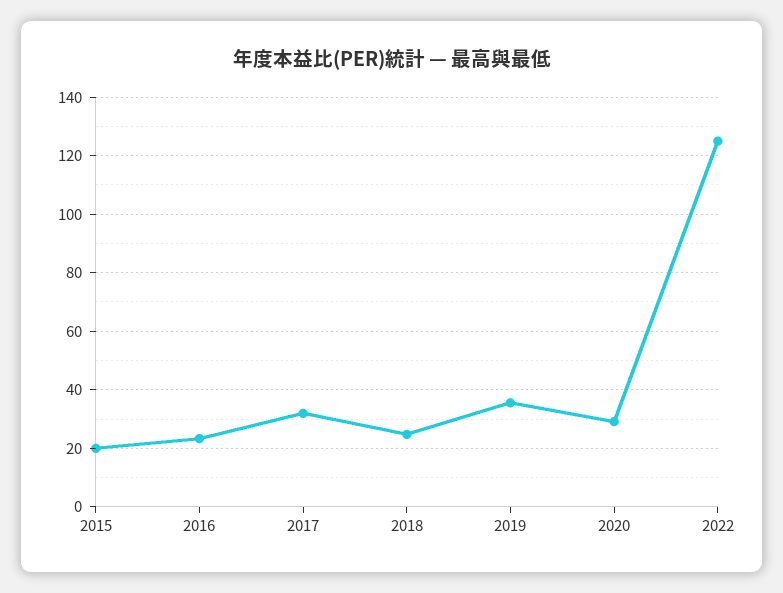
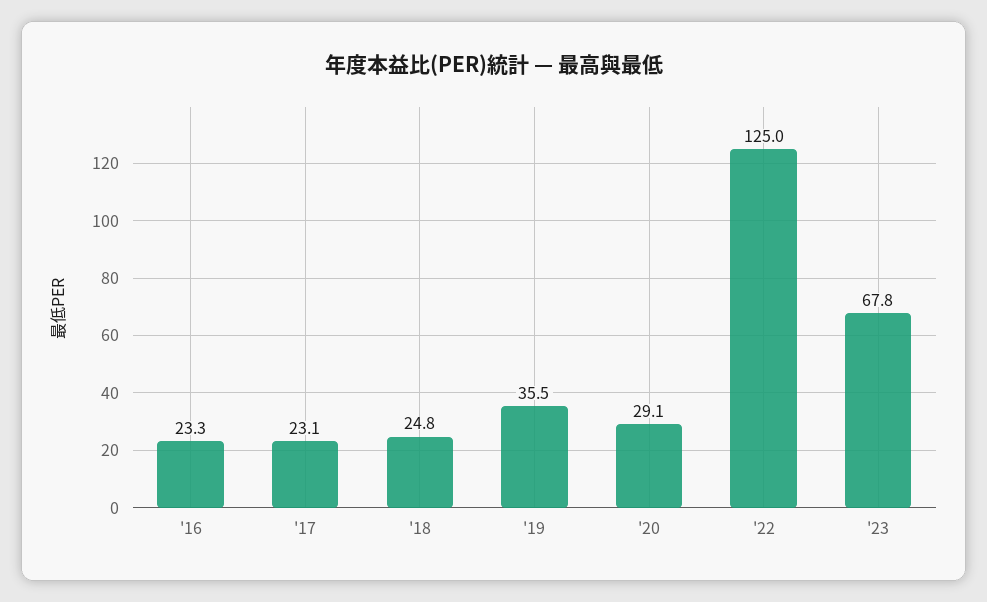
2015: 20 -> none
2017: 32.5 -> 23.1
'23: none -> 67.8

